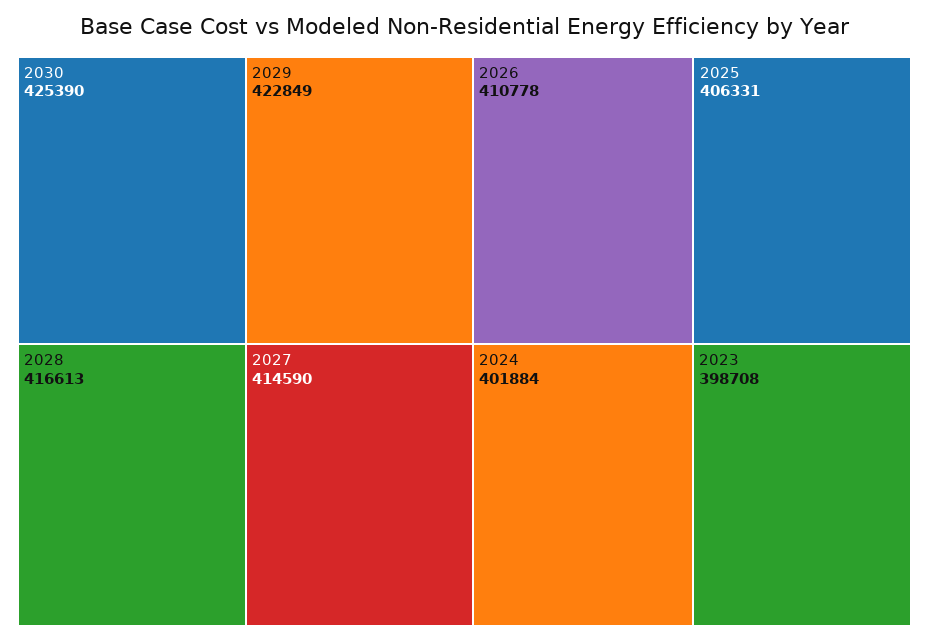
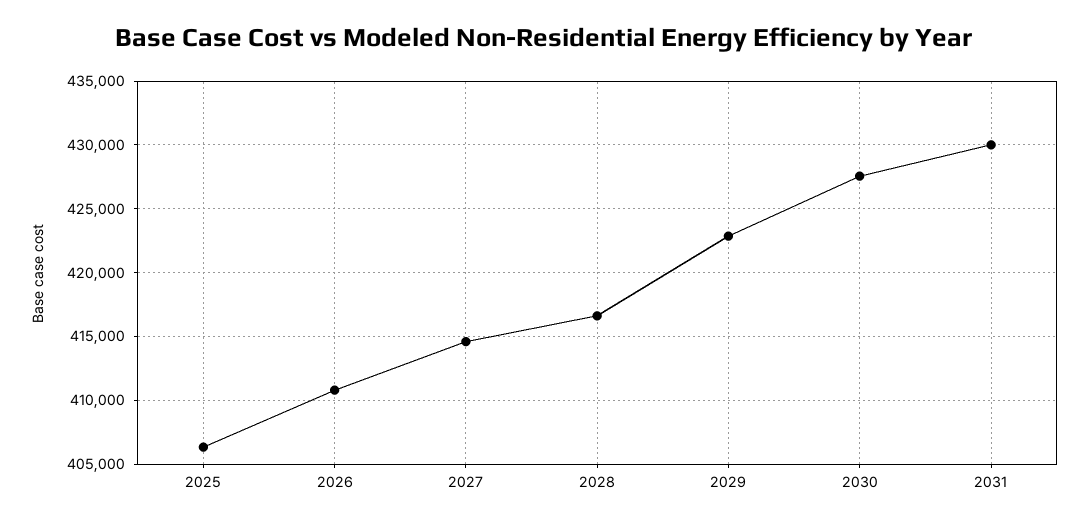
2030: 425390 -> 427500
2024: 401884 -> none
2023: 398708 -> none
2031: none -> 430000

